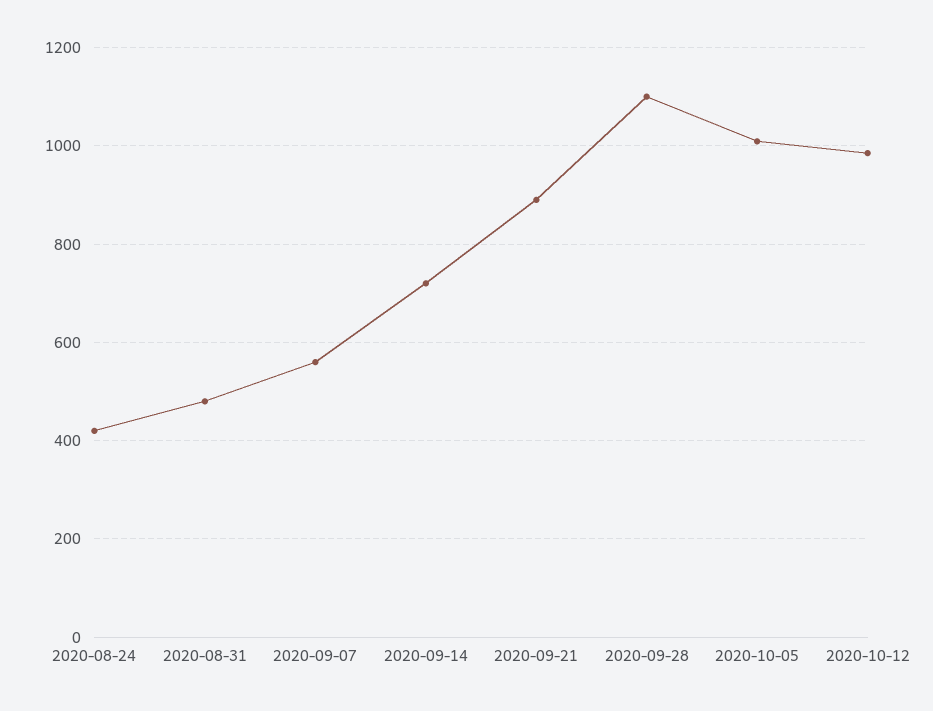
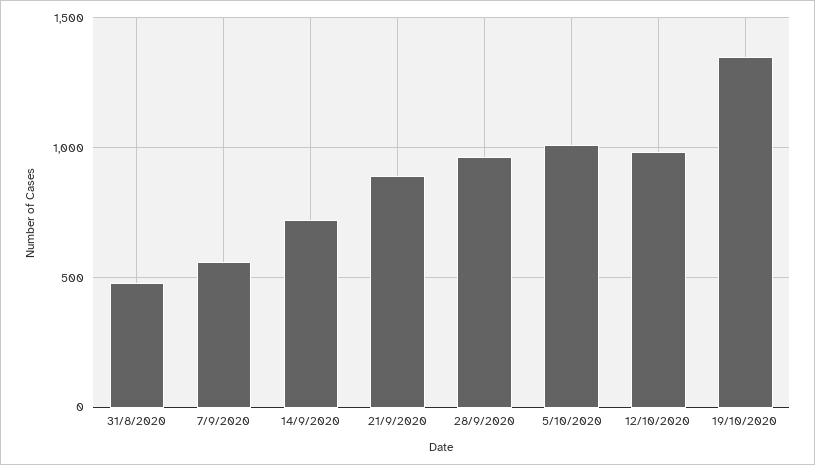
2020-08-24: 420 -> none
2020-09-28: 1100 -> 950
19/10/2020: none -> 1350

